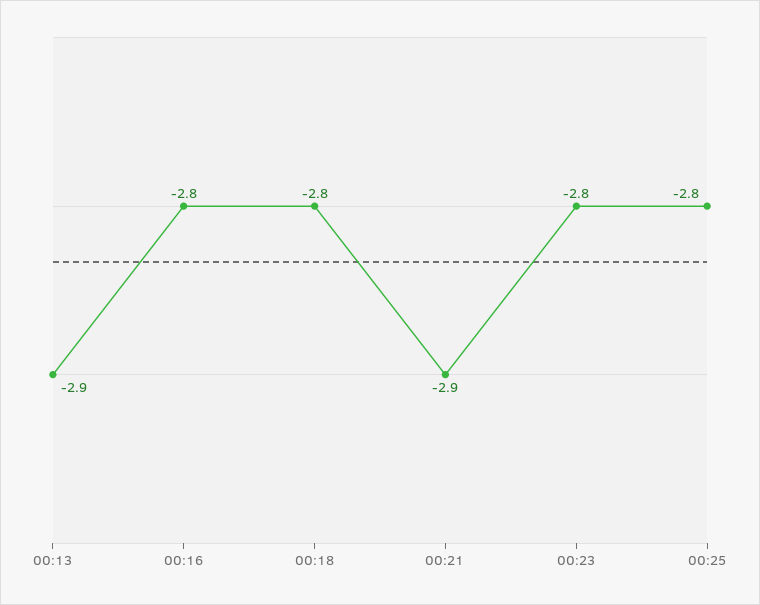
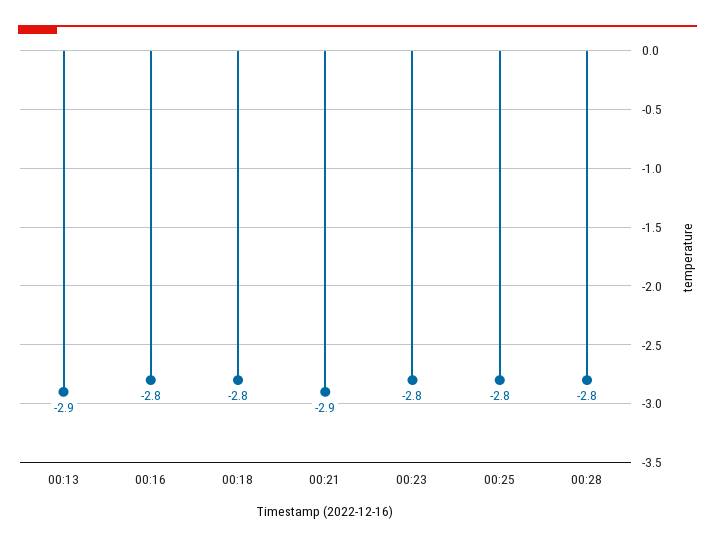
00:28: none -> -2.8

